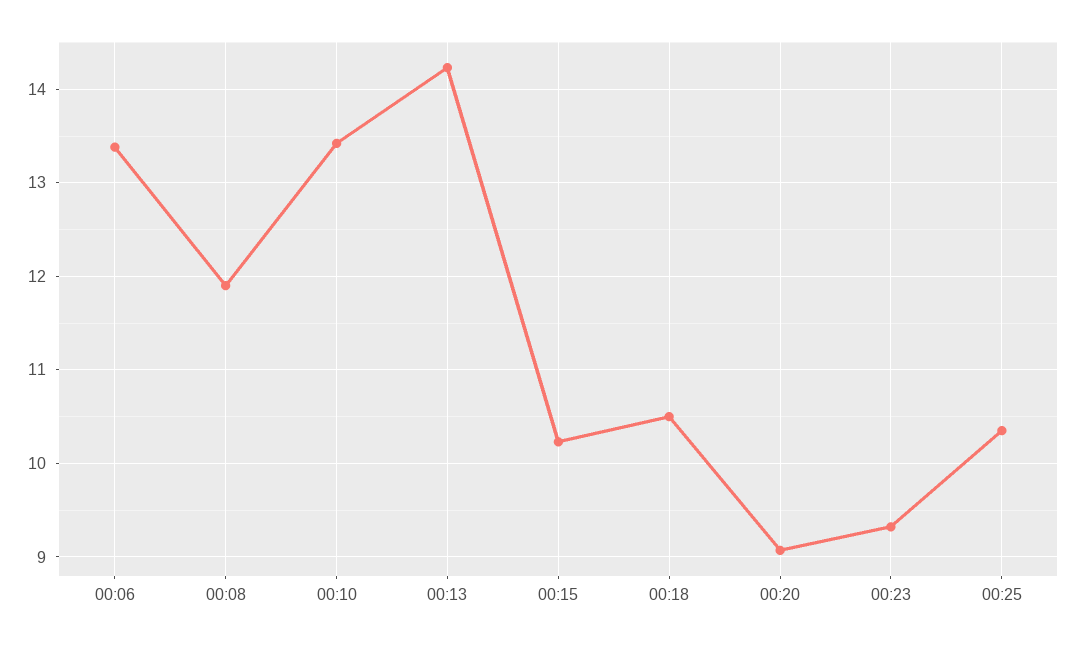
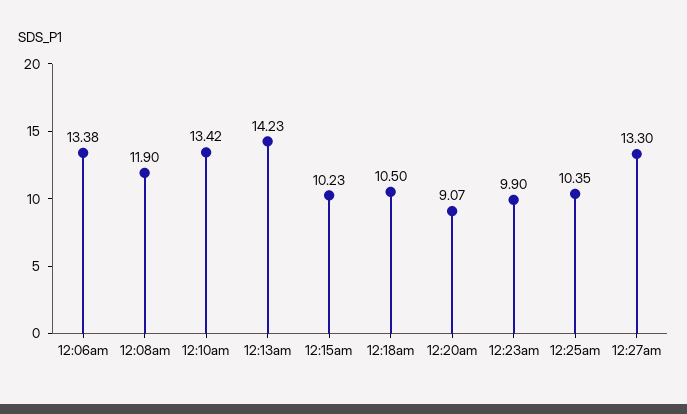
00:23: 9.3 -> 9.9
12:27am: none -> 13.3

